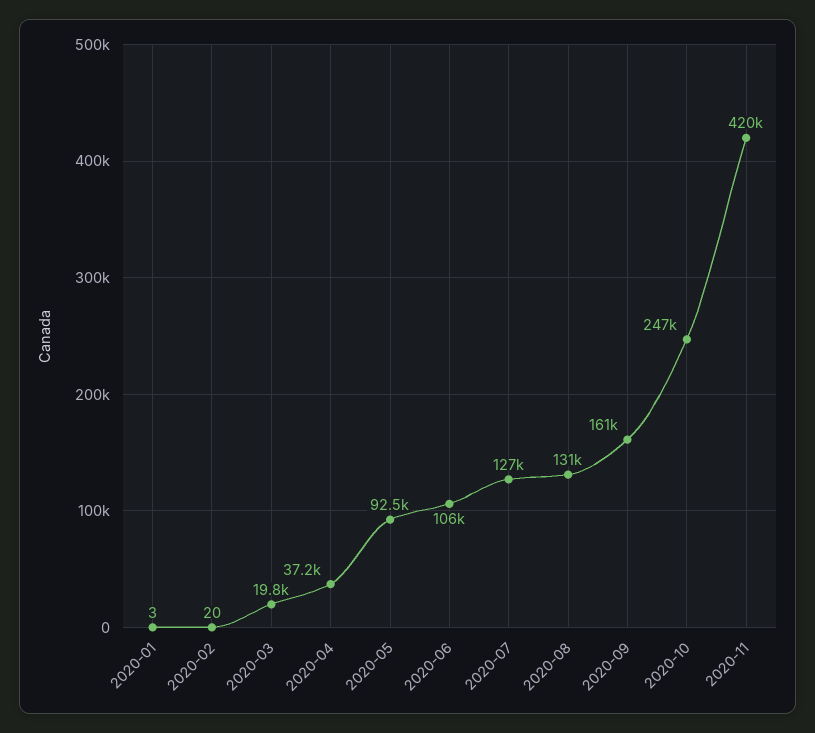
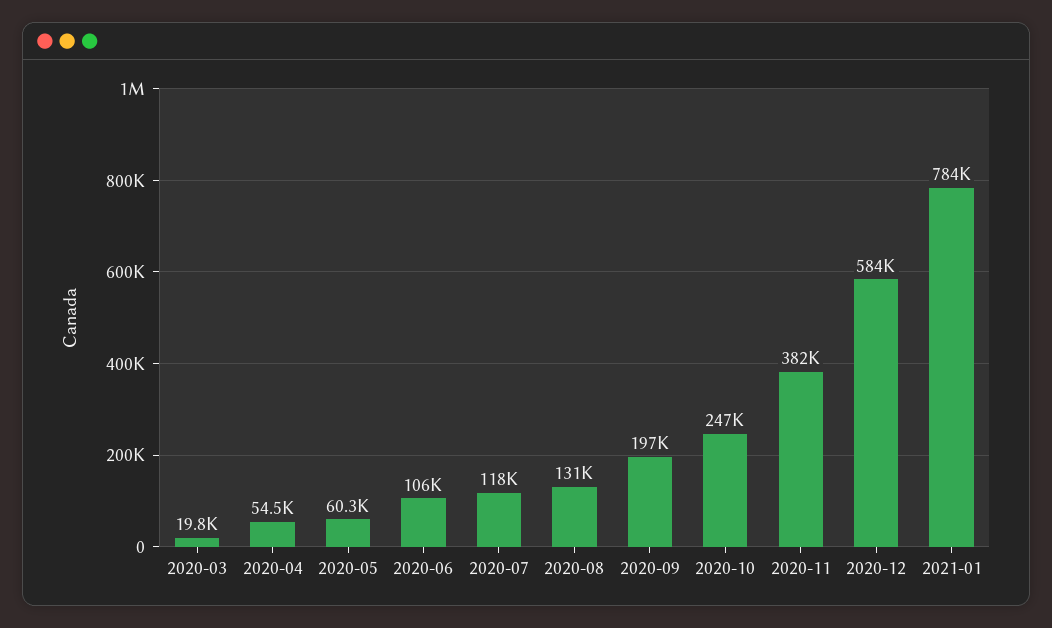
2020-01: 3 -> none
2020-02: 20 -> none
2020-04: 37200 -> 54500
2020-05: 92500 -> 60300
2020-07: 127000 -> 118000
2020-09: 161000 -> 197000
2020-11: 420000 -> 382000
2020-12: none -> 584000
2021-01: none -> 784000

